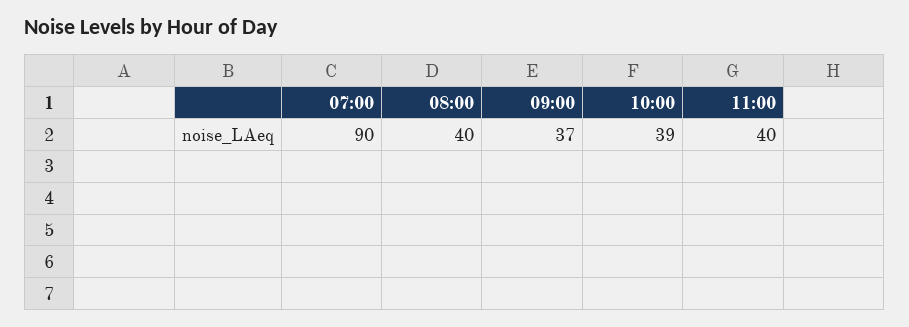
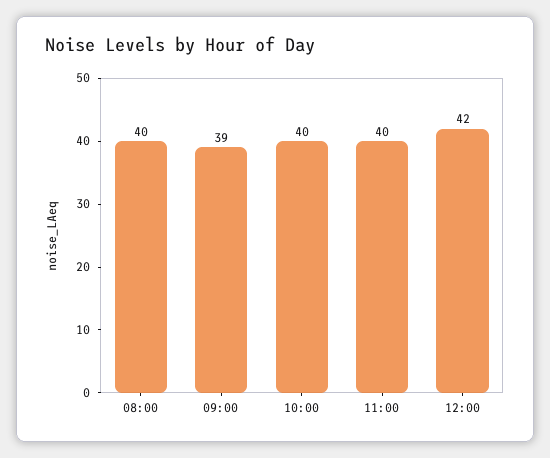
07:00: 90 -> none
09:00: 37 -> 39
10:00: 39 -> 40
12:00: none -> 42

